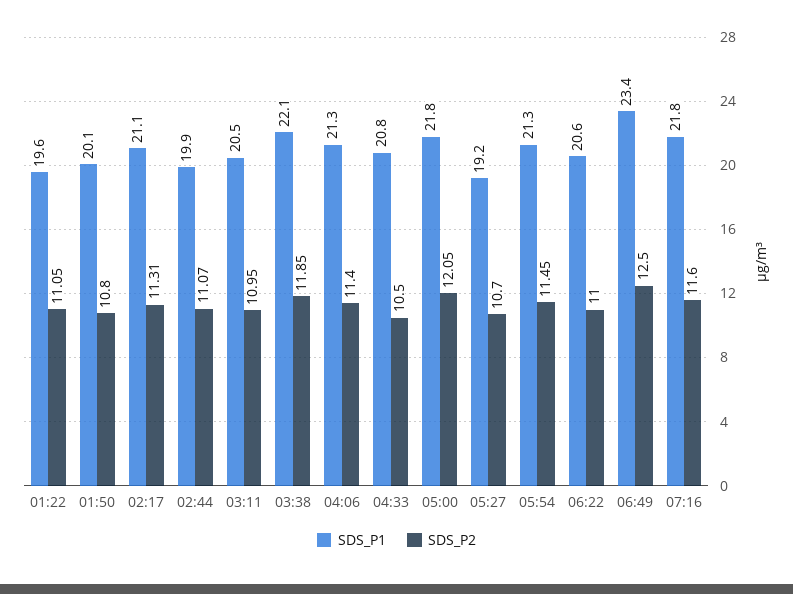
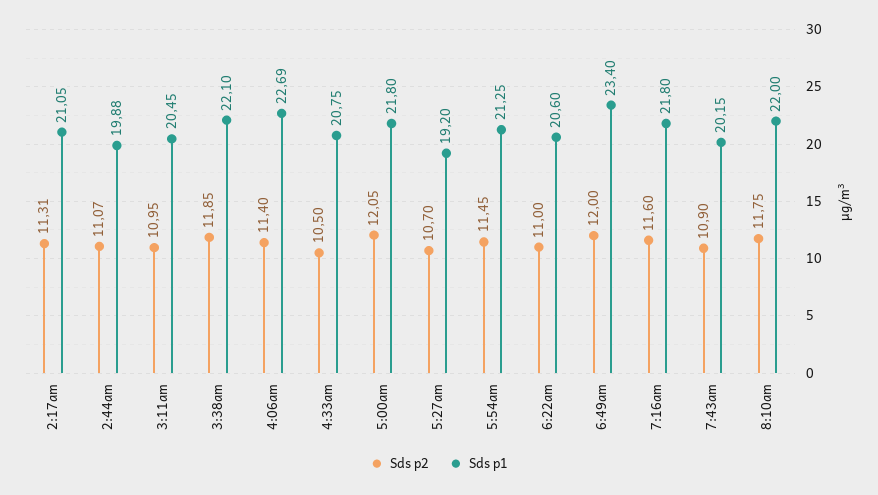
SDS_P1, 01:22: 19.6 -> none
SDS_P2, 01:22: 11.05 -> none
SDS_P1, 01:50: 20.1 -> none
SDS_P2, 01:50: 10.8 -> none
SDS_P1, 04:06: 21.3 -> 22.69
SDS_P2, 06:49: 12.5 -> 12
SDS_P2, 7:43am: none -> 10.9
SDS_P1, 7:43am: none -> 20.15
SDS_P2, 8:10am: none -> 11.75
SDS_P1, 8:10am: none -> 22

